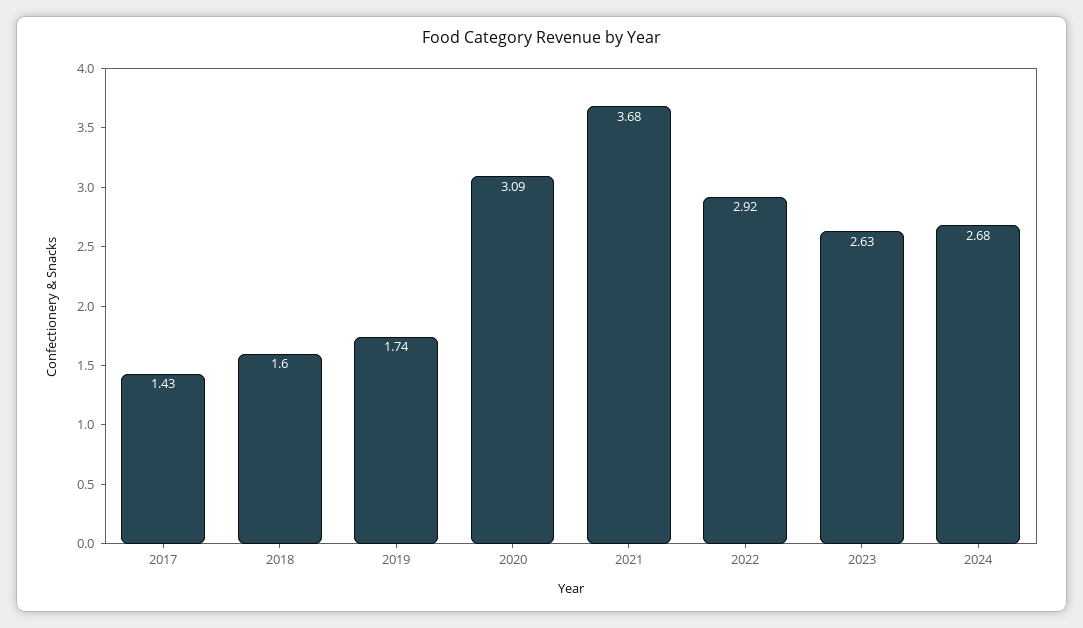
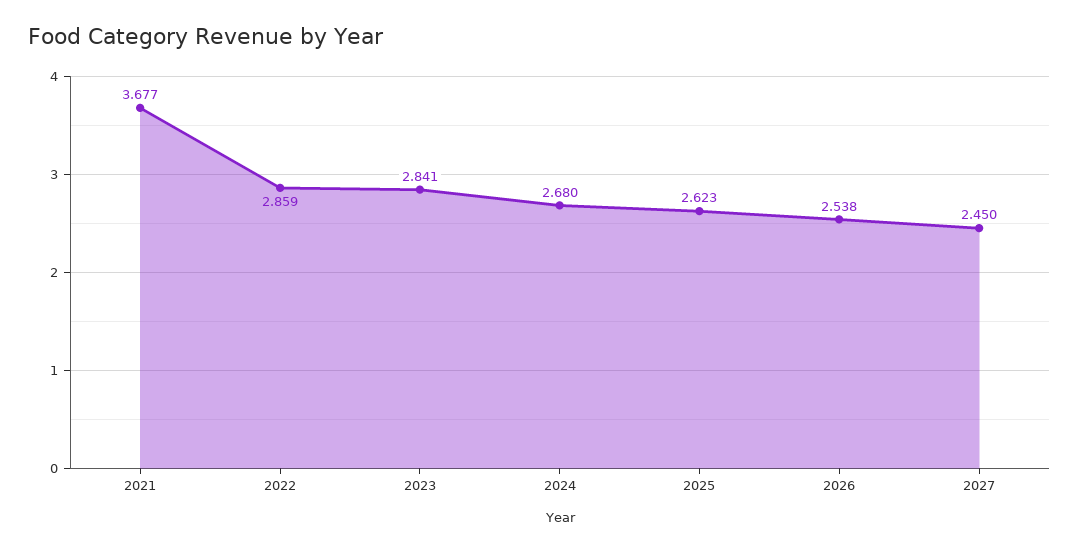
2017: 1.43 -> none
2018: 1.6 -> none
2019: 1.74 -> none
2020: 3.09 -> none
2022: 2.92 -> 2.859
2023: 2.63 -> 2.841
2025: none -> 2.623
2026: none -> 2.538
2027: none -> 2.45

